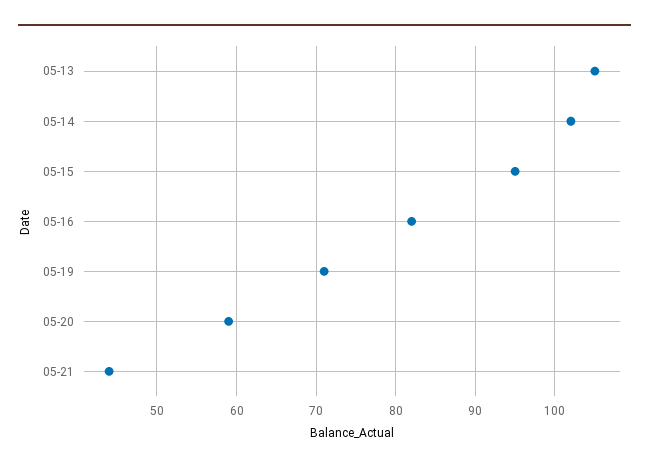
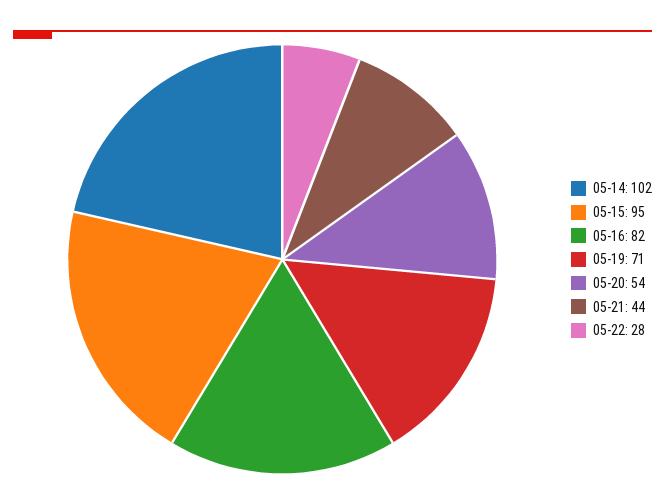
05-13: 105 -> none
05-20: 59 -> 54
05-22: none -> 28

